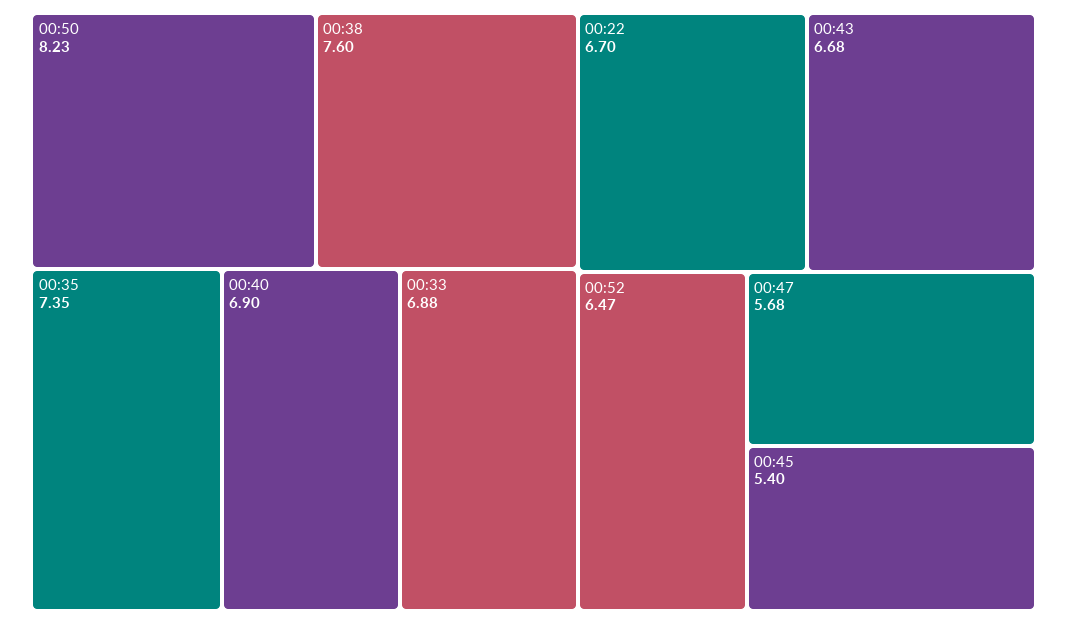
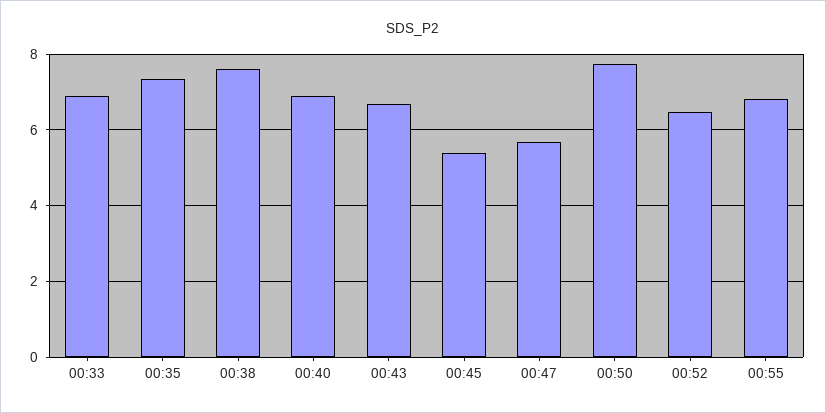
00:50: 8.23 -> 7.8
00:22: 6.7 -> none
00:55: none -> 6.8

